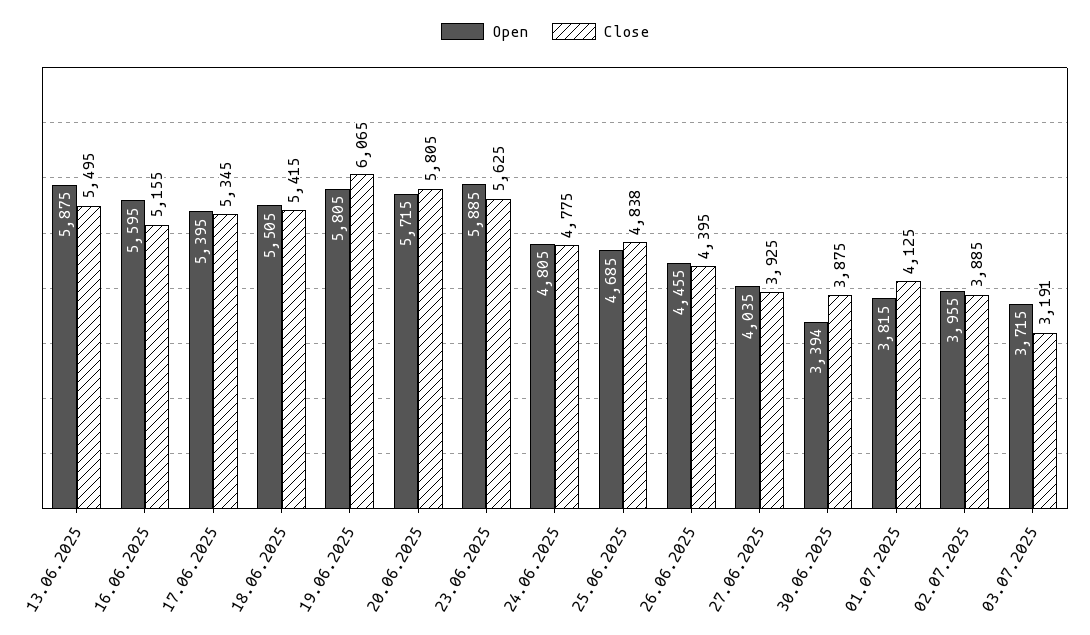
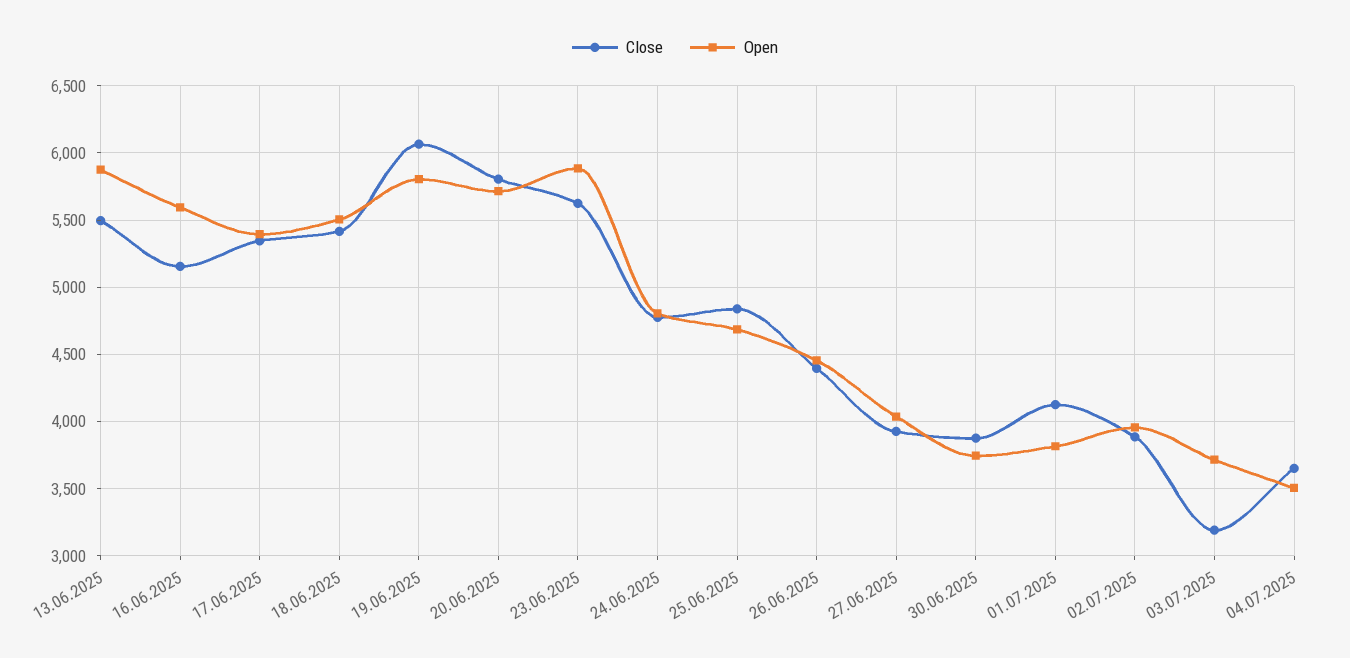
Open, 30.06.2025: 3394 -> 3750
Close, 04.07.2025: none -> 3650
Open, 04.07.2025: none -> 3500

